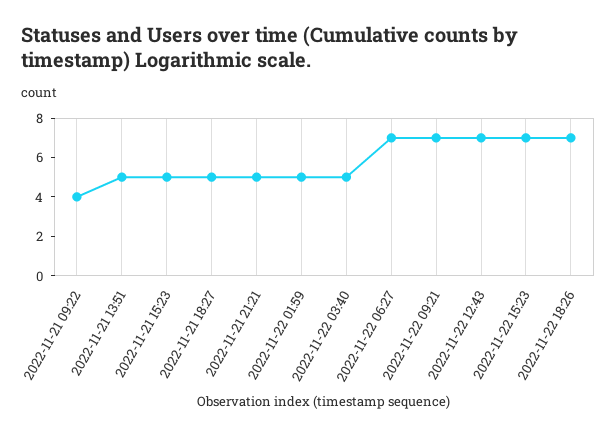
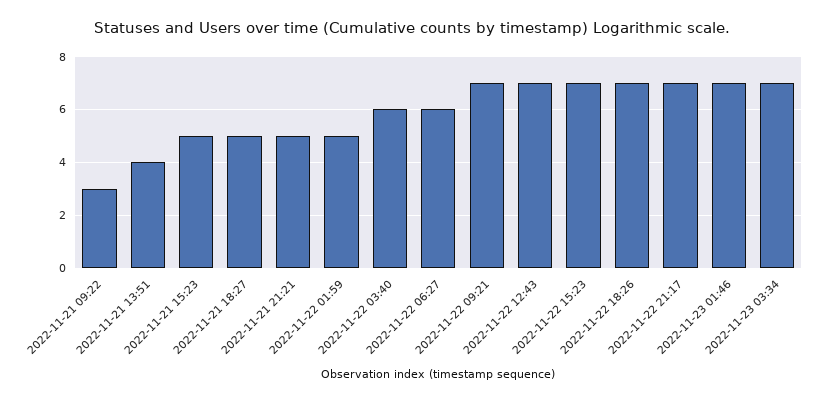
2022-11-21 09:22: 4 -> 3
2022-11-21 13:51: 5 -> 4
2022-11-22 03:40: 5 -> 6
2022-11-22 06:27: 7 -> 6
2022-11-22 21:17: none -> 7
2022-11-23 01:46: none -> 7
2022-11-23 03:34: none -> 7

